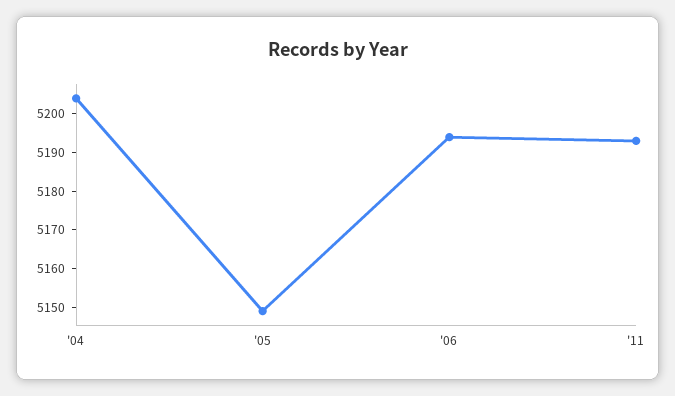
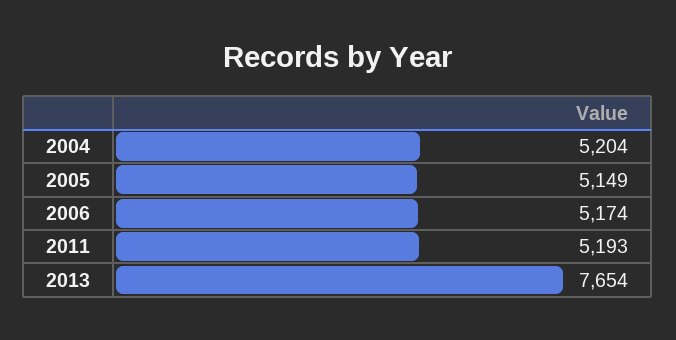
'06: 5195 -> 5174
2013: none -> 7654

